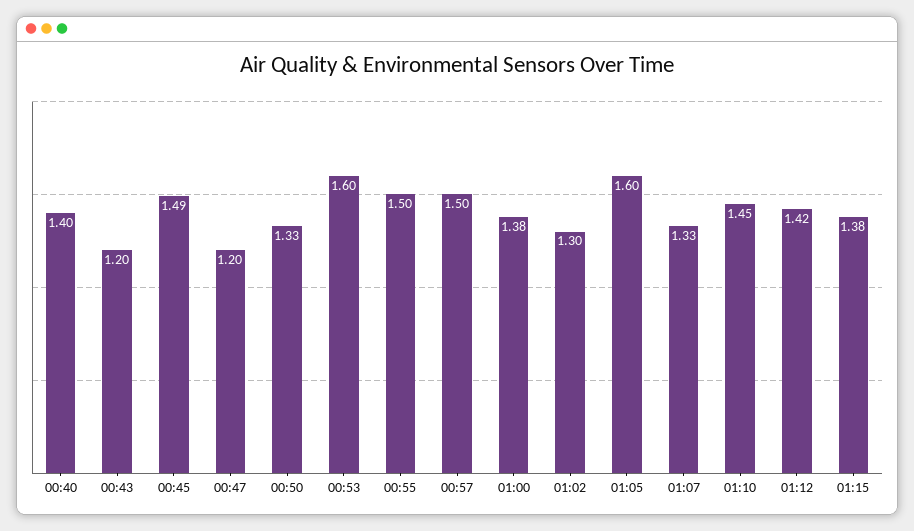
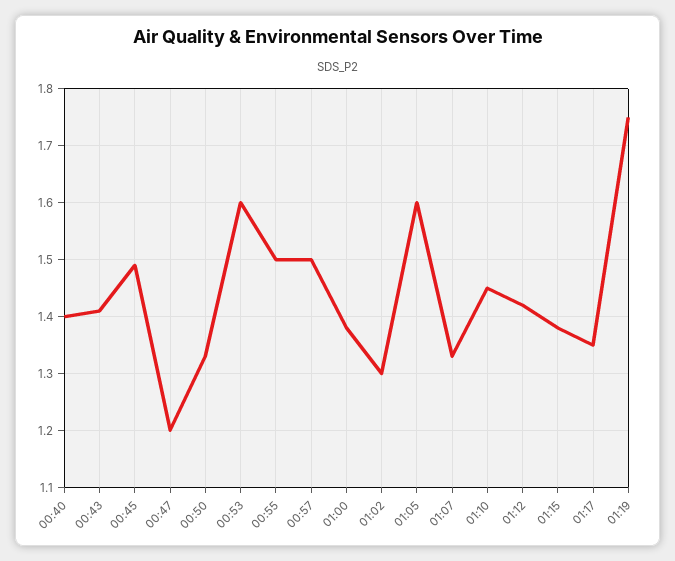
00:43: 1.2 -> 1.4
01:17: none -> 1.35
01:19: none -> 1.75

